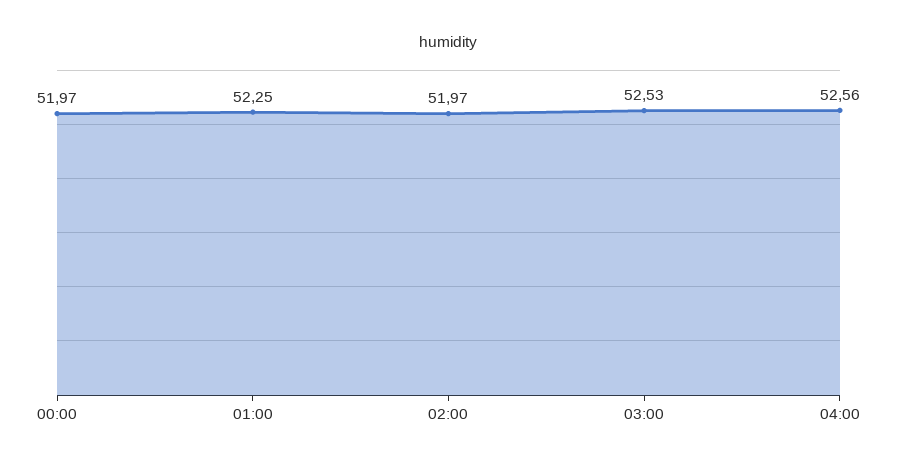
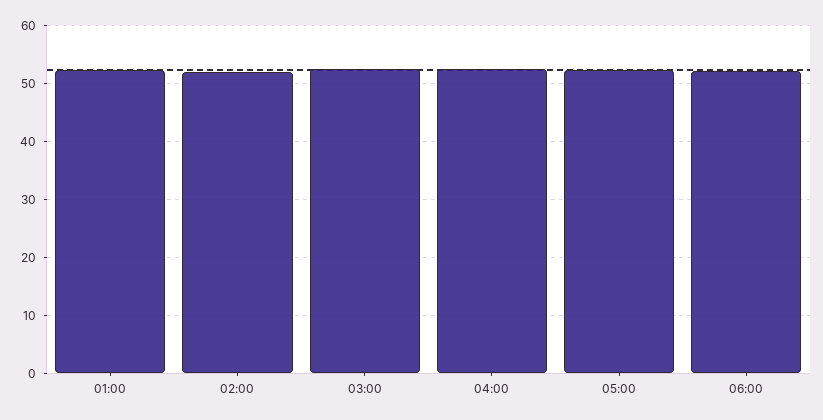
00:00: 51.97 -> none
05:00: none -> 52
06:00: none -> 52

